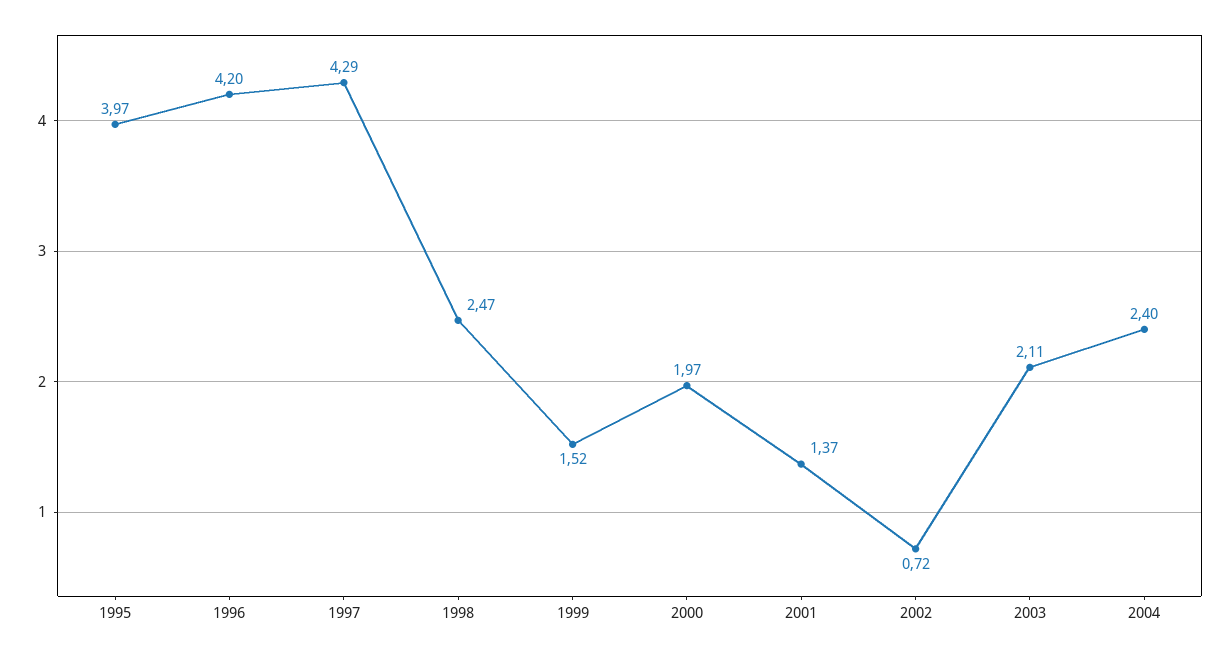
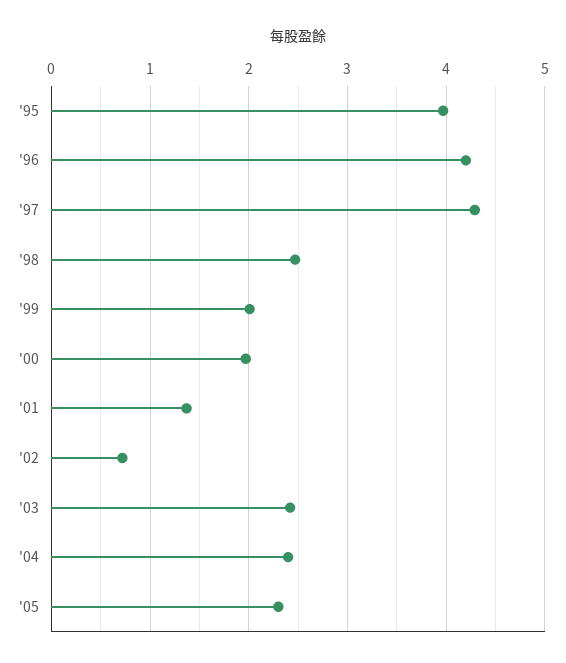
1999: 1.52 -> 2
2003: 2.11 -> 2.4
'05: none -> 2.3

